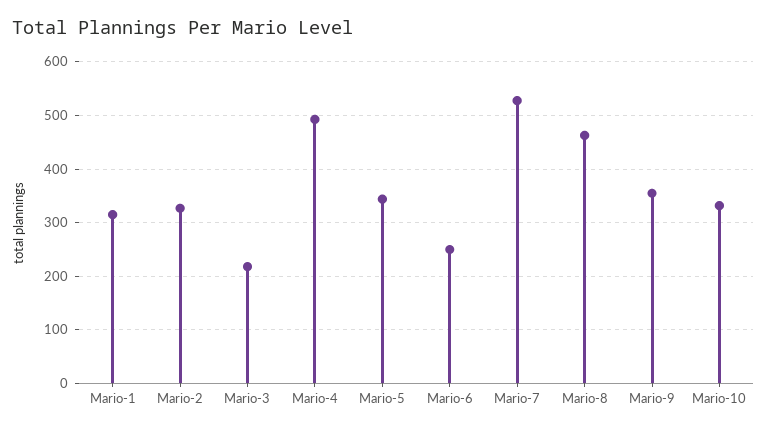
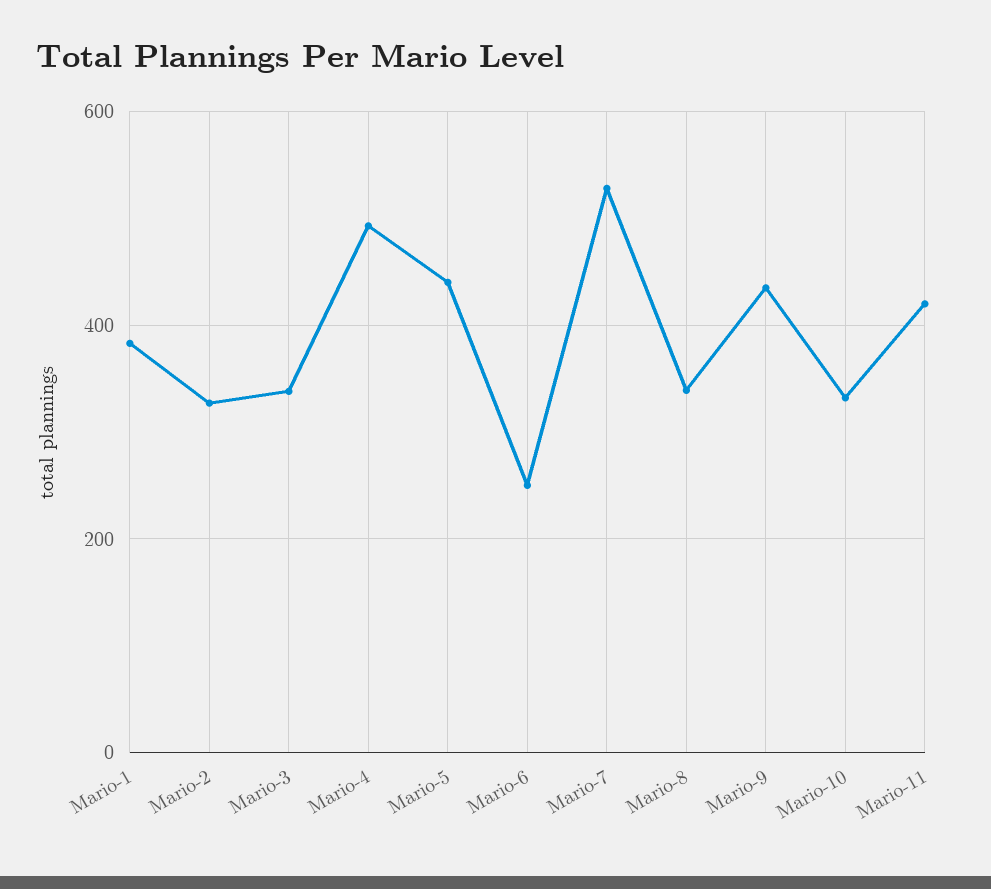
Mario-1: 320 -> 380
Mario-3: 220 -> 340
Mario-5: 340 -> 440
Mario-8: 460 -> 340
Mario-9: 360 -> 440
Mario-11: none -> 420

